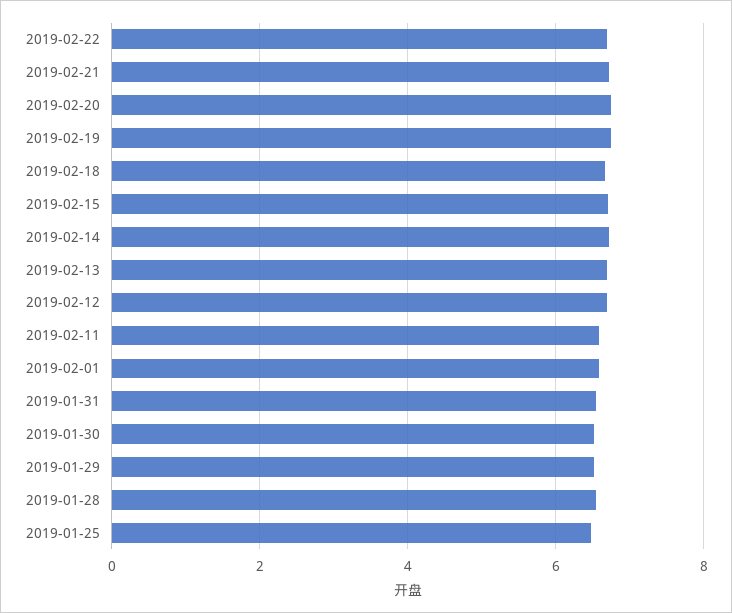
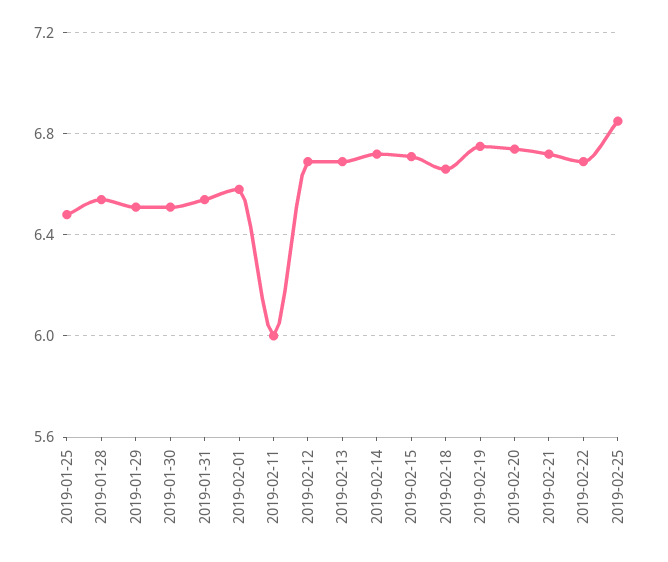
2019-02-11: 6.6 -> 6
2019-02-25: none -> 6.85

